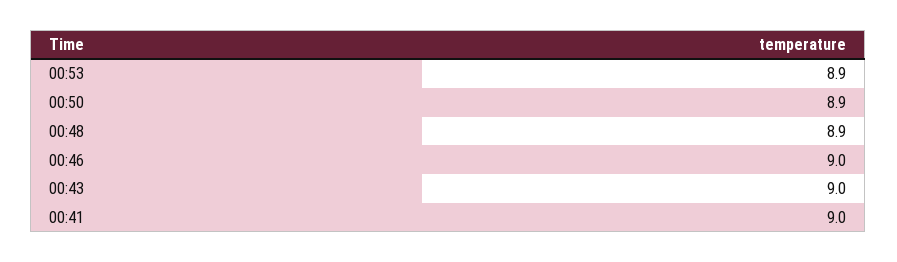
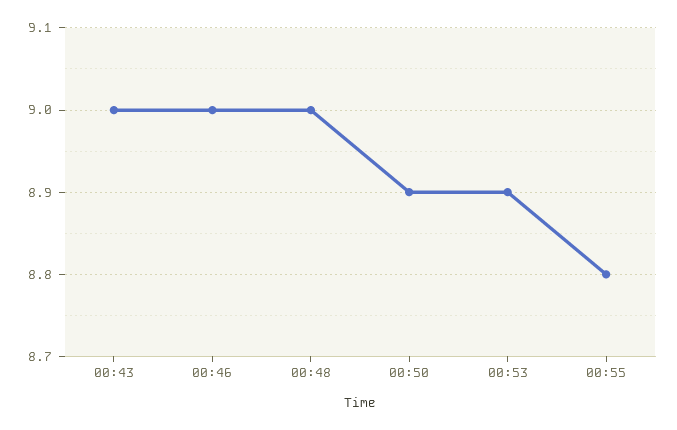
00:48: 8.9 -> 9
00:41: 9 -> none
00:55: none -> 8.8

